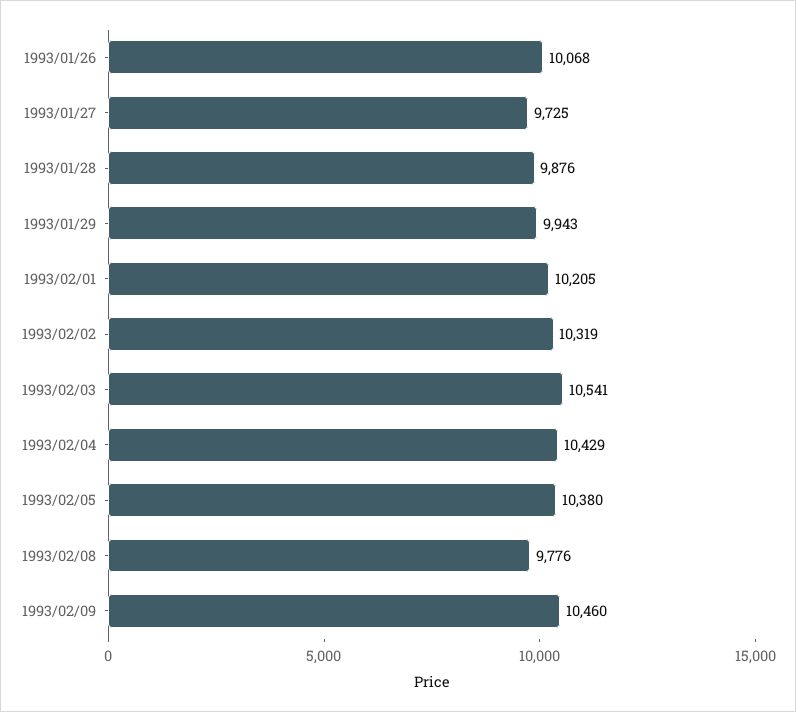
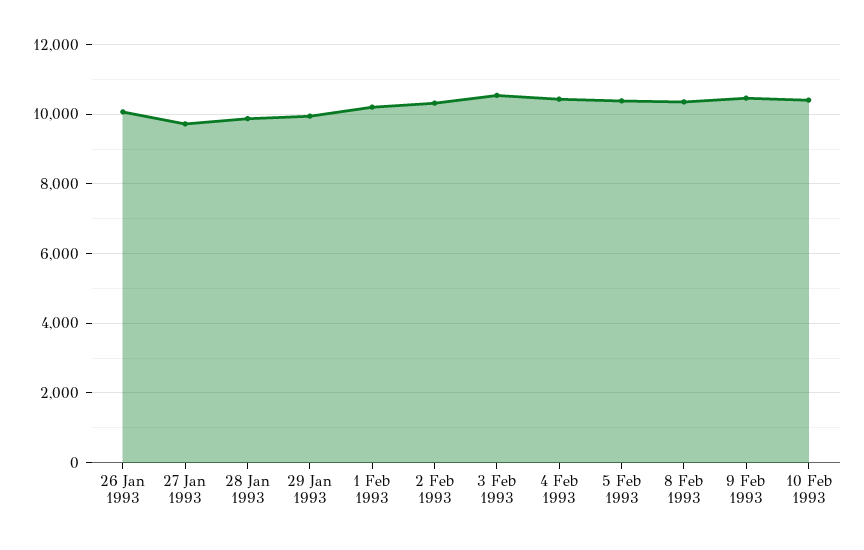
1993/02/08: 9776 -> 10400
10 Feb 1993: none -> 10400

